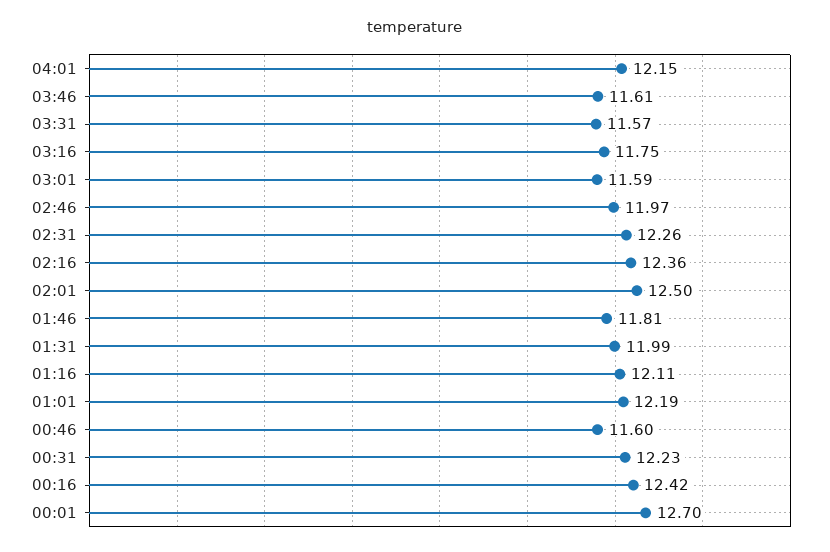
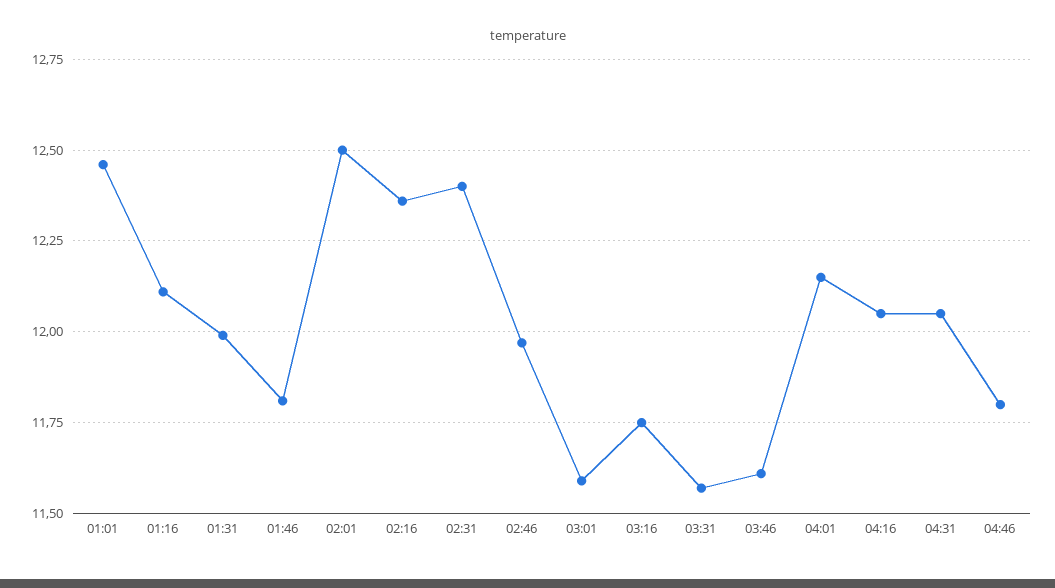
02:31: 12.26 -> 12.4
01:01: 12.19 -> 12.45
00:46: 11.6 -> none
00:31: 12.23 -> none
00:16: 12.42 -> none
00:01: 12.7 -> none
04:16: none -> 12.05
04:31: none -> 12.05
04:46: none -> 11.8

